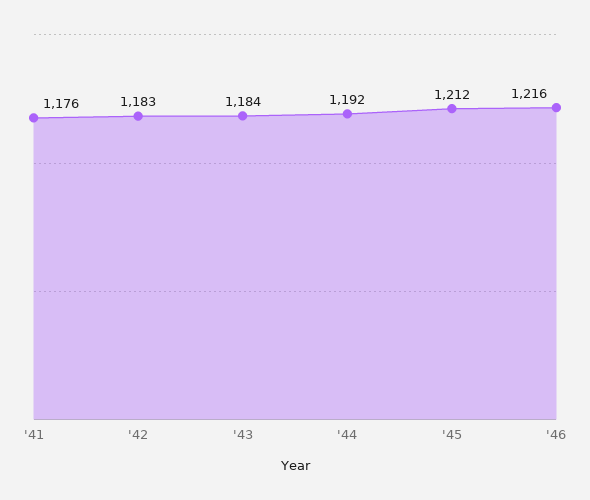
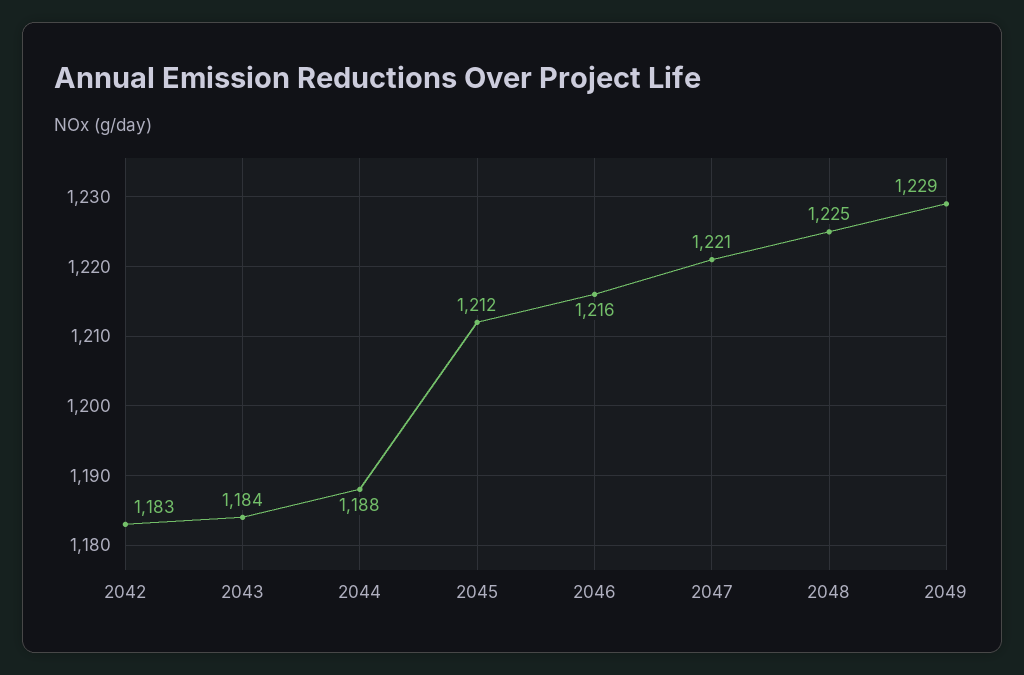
'41: 1176 -> none
'44: 1192 -> 1188
2047: none -> 1221
2048: none -> 1225
2049: none -> 1229

